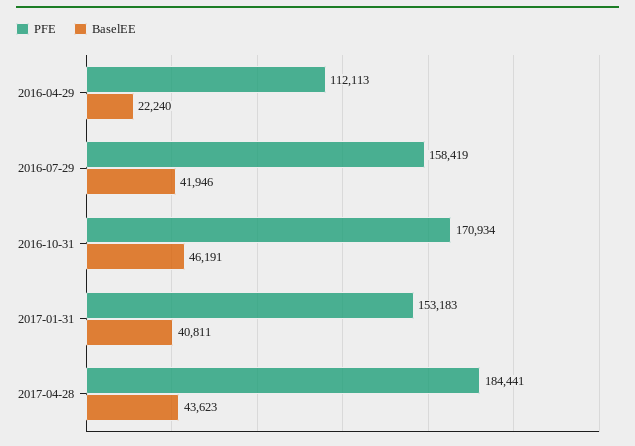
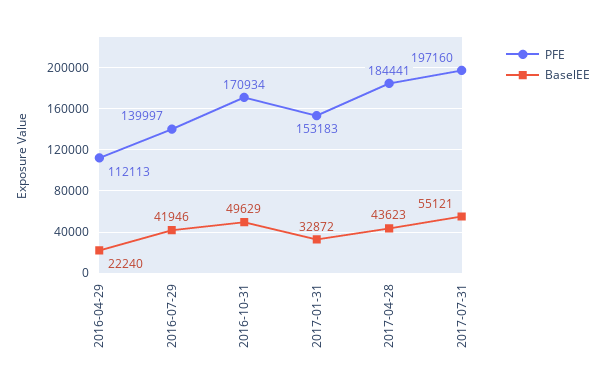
PFE, 2016-07-29: 158419 -> 139997
BaselEE, 2016-10-31: 46191 -> 49629
BaselEE, 2017-01-31: 40811 -> 32872
PFE, 2017-07-31: none -> 197160
BaselEE, 2017-07-31: none -> 55121

